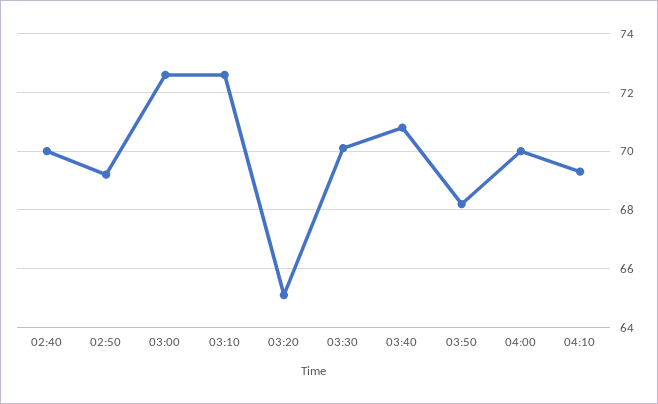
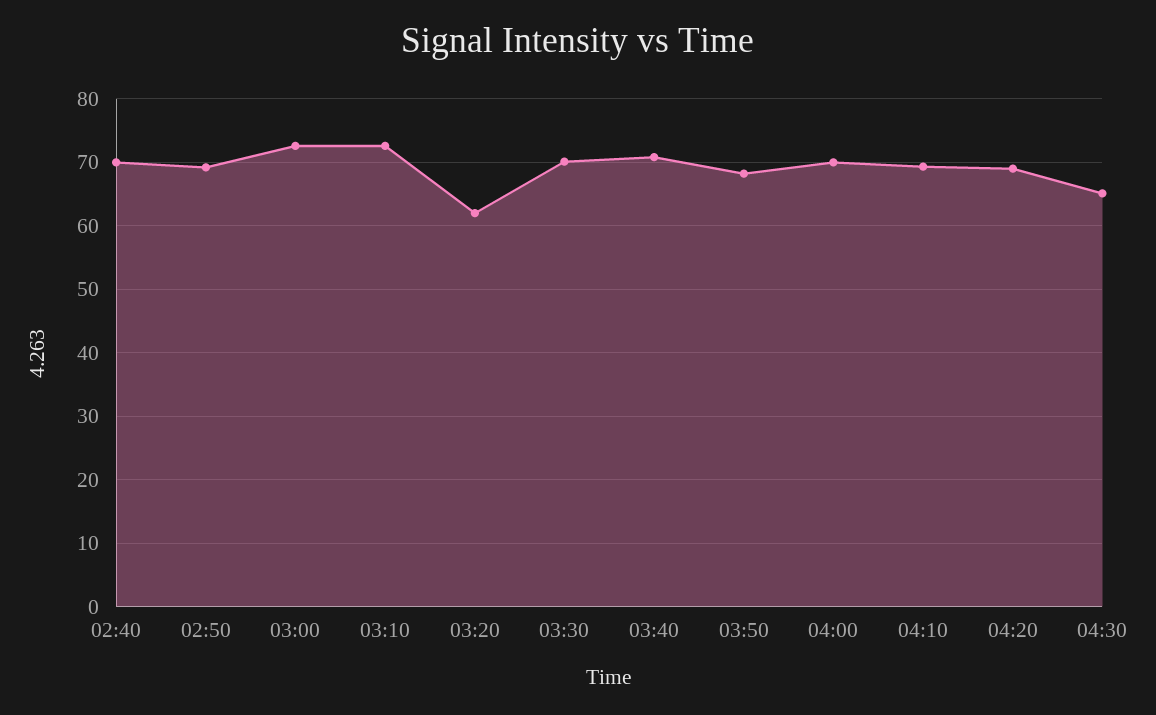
03:20: 65 -> 62
04:20: none -> 69
04:30: none -> 65

